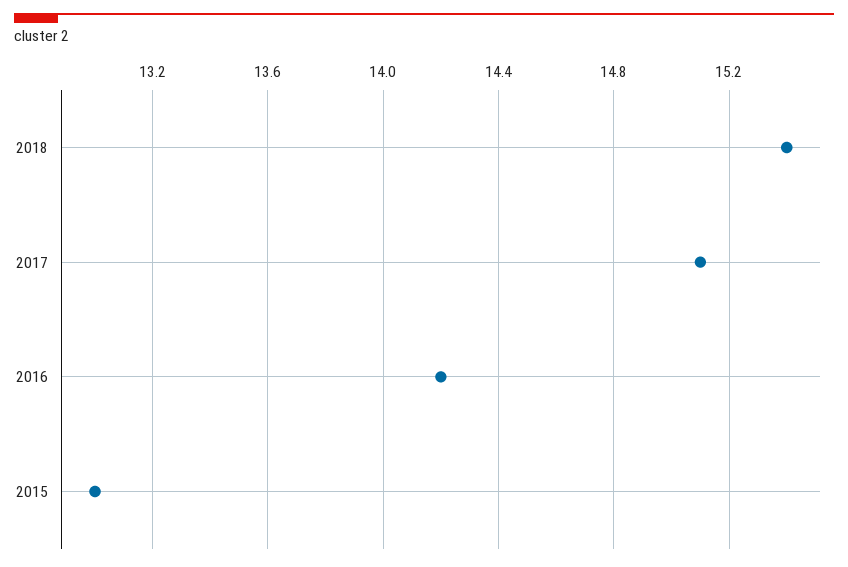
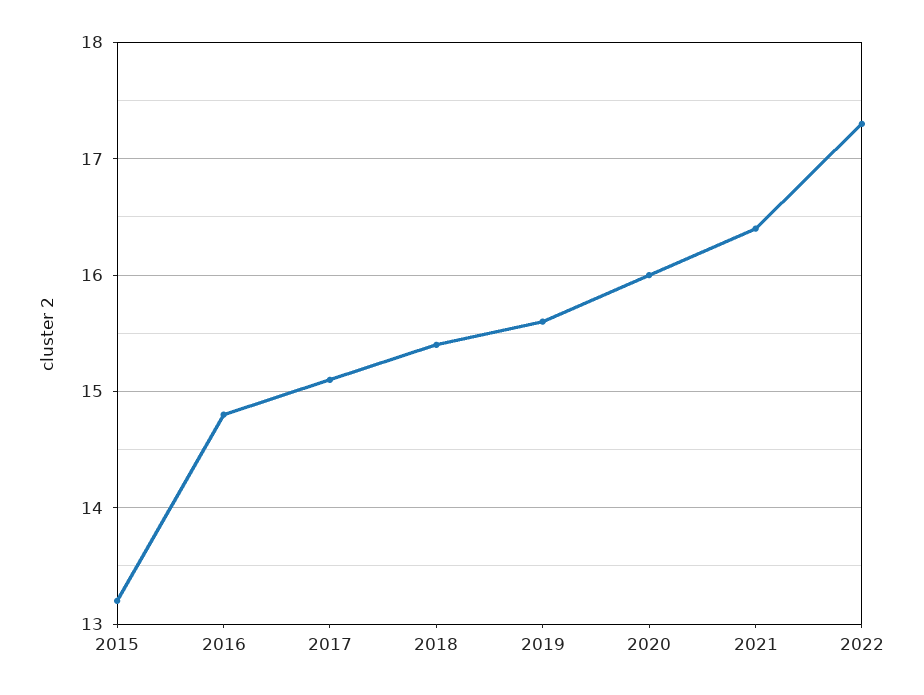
2016: 14.2 -> 14.8
2015: 13 -> 13.2
2019: none -> 15.6
2020: none -> 16
2021: none -> 16.4
2022: none -> 17.3

